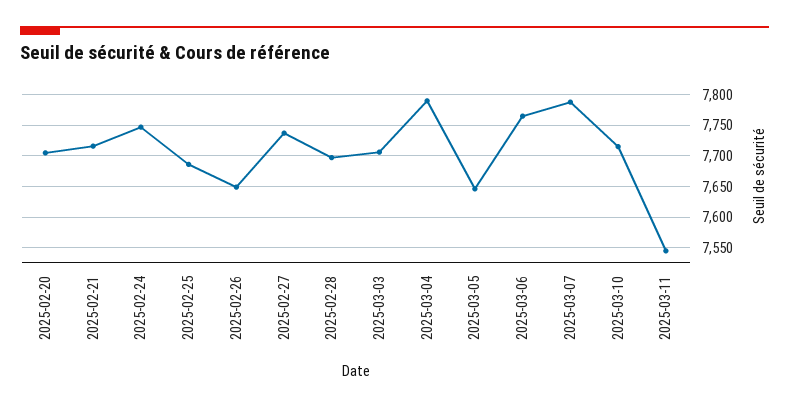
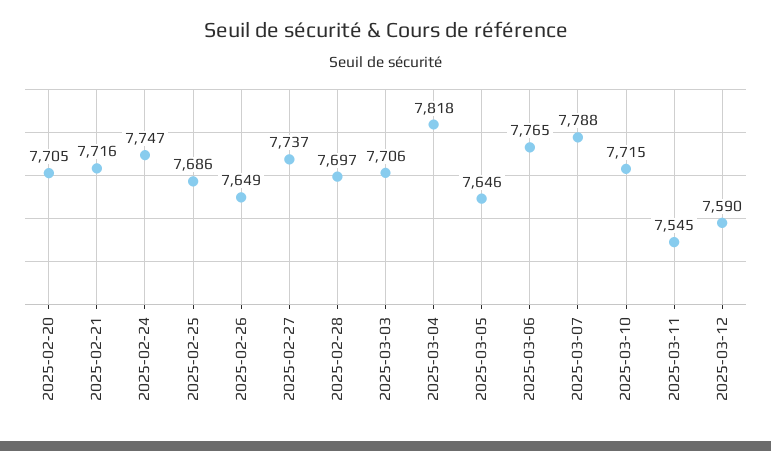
2025-03-04: 7790 -> 7818
2025-03-12: none -> 7590

